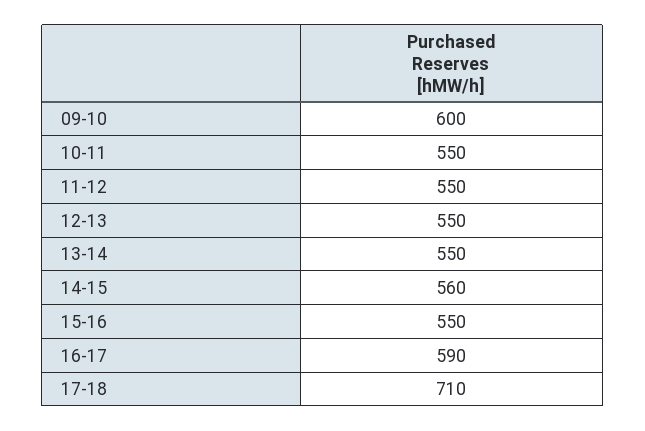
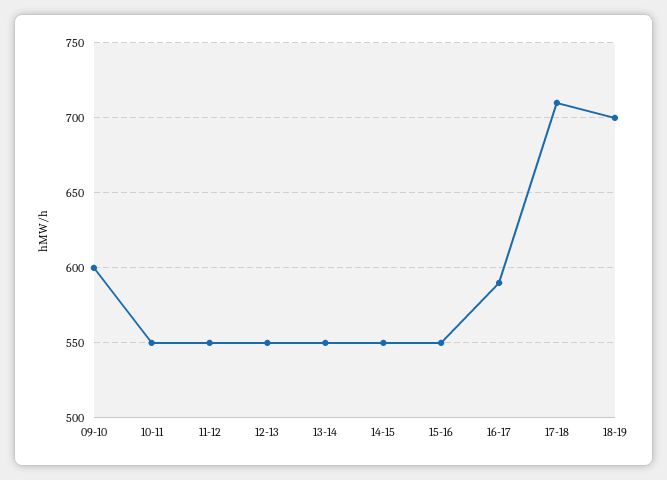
14-15: 560 -> 550
18-19: none -> 700

